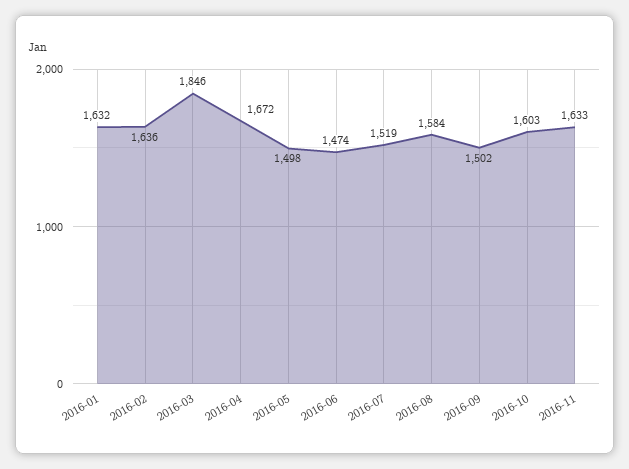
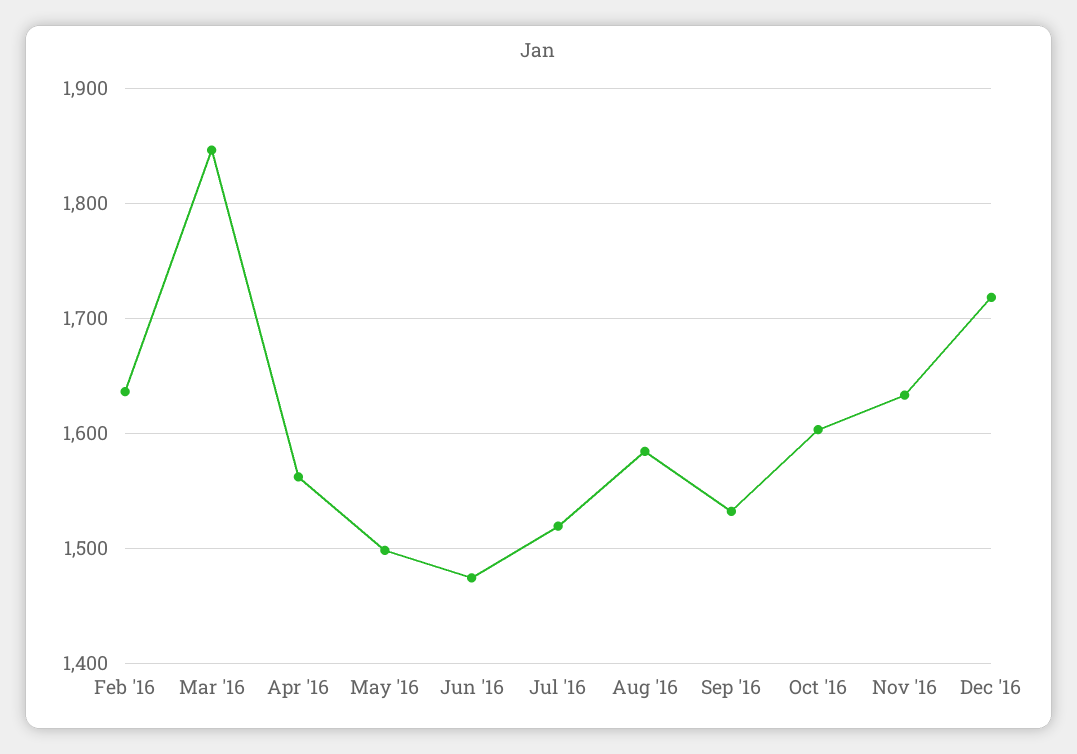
2016-01: 1632 -> none
2016-04: 1672 -> 1560
2016-09: 1502 -> 1530
Dec '16: none -> 1720

